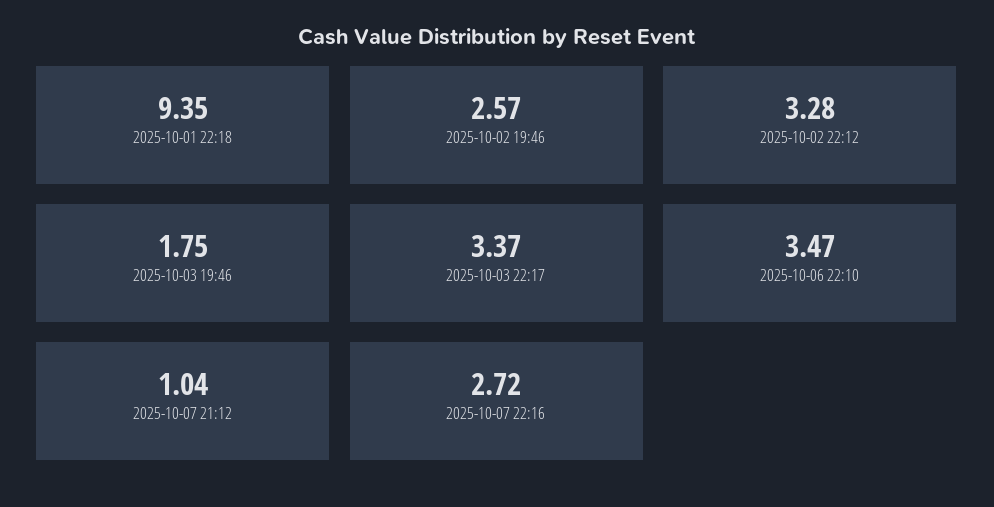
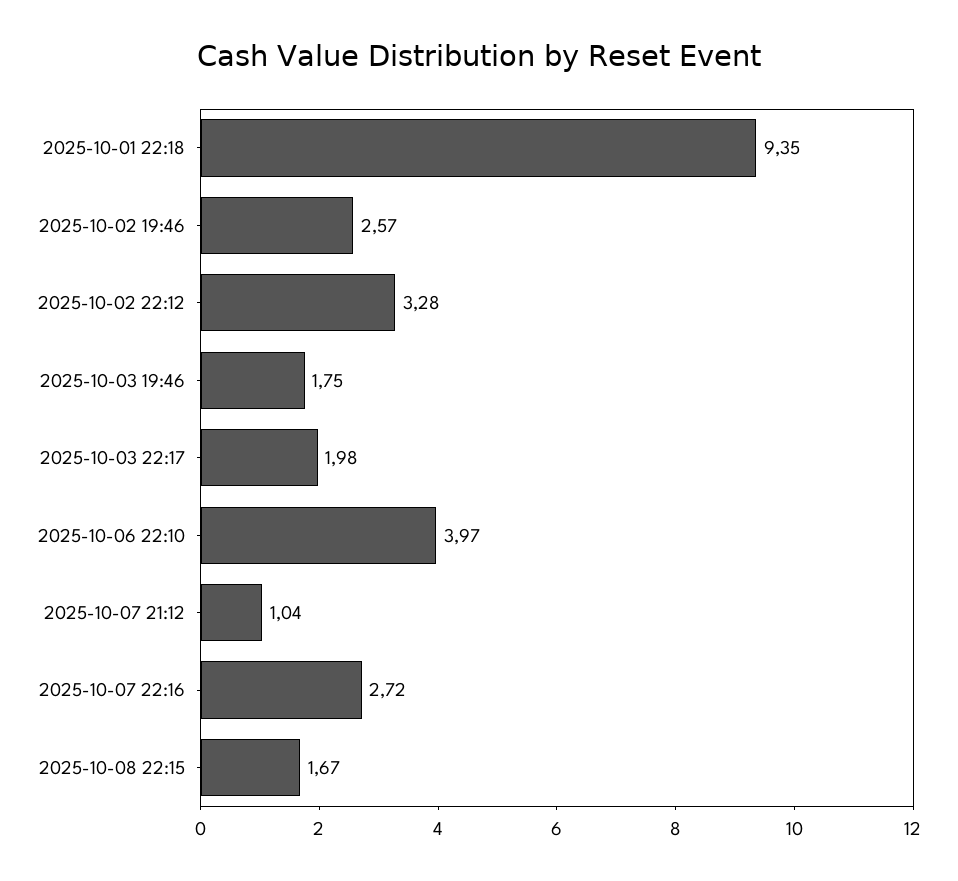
2025-10-03 22:17: 3.37 -> 1.98
2025-10-06 22:10: 3.47 -> 3.97
2025-10-08 22:15: none -> 1.67

